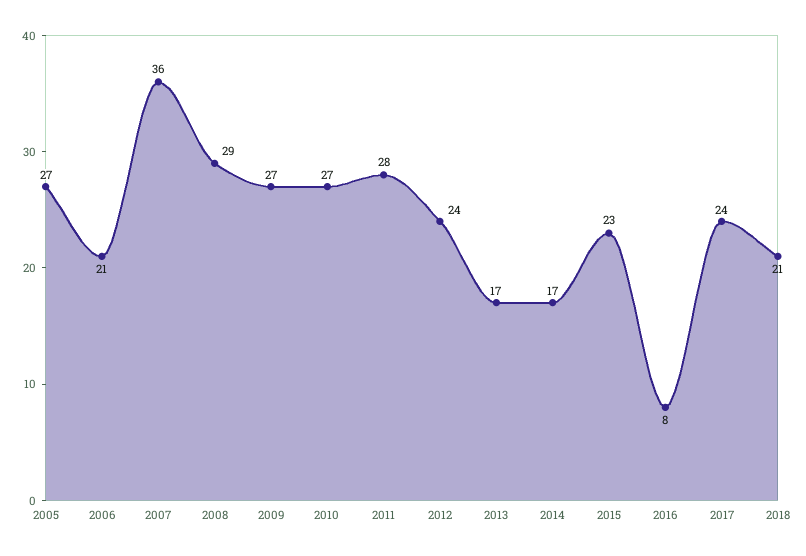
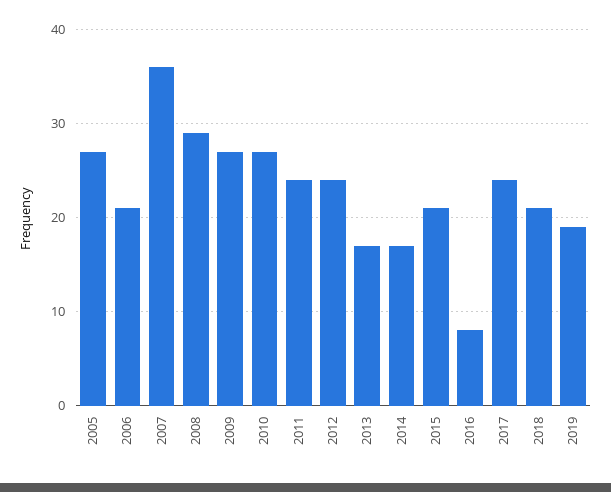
2011: 28 -> 24
2015: 23 -> 21
2019: none -> 19

